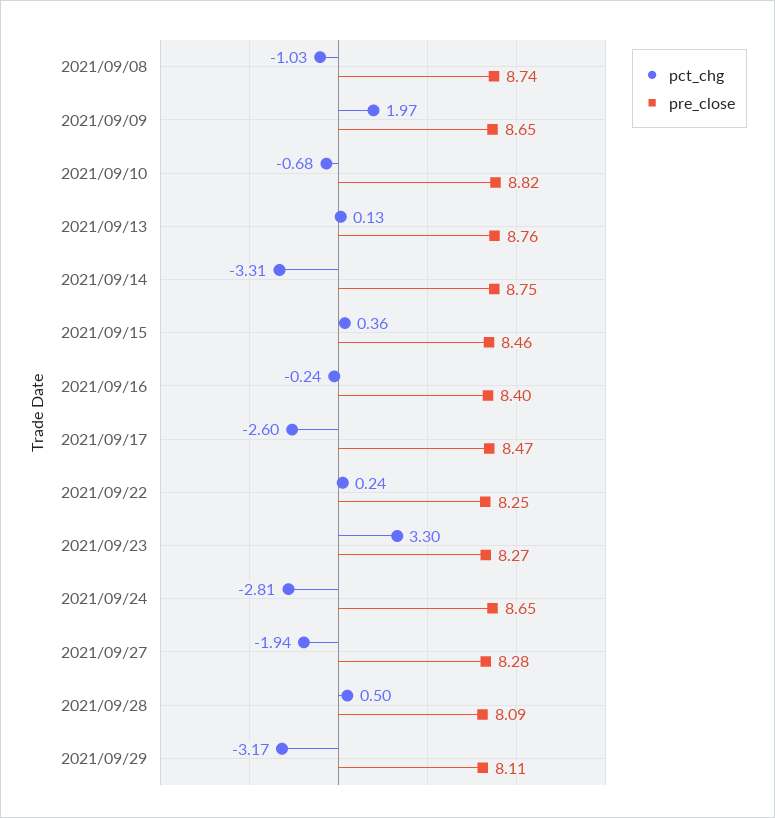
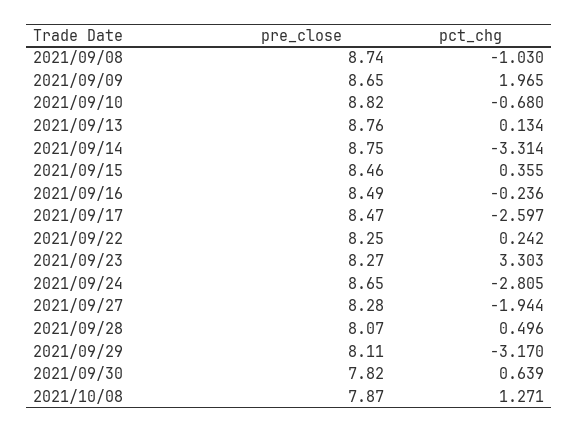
pre_close, 2021/09/16: 8.4 -> 8.49
pre_close, 2021/09/28: 8.09 -> 8.07
pre_close, 2021/09/30: none -> 7.82
pct_chg, 2021/09/30: none -> 0.639
pre_close, 2021/10/08: none -> 7.87
pct_chg, 2021/10/08: none -> 1.271

